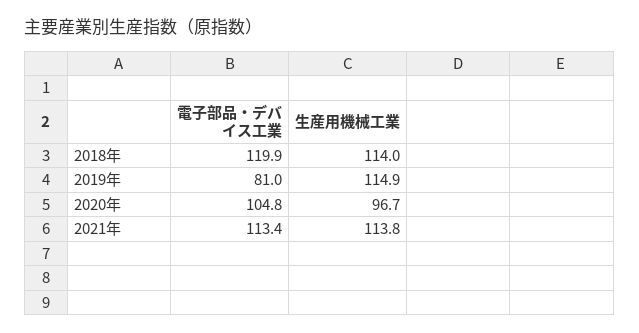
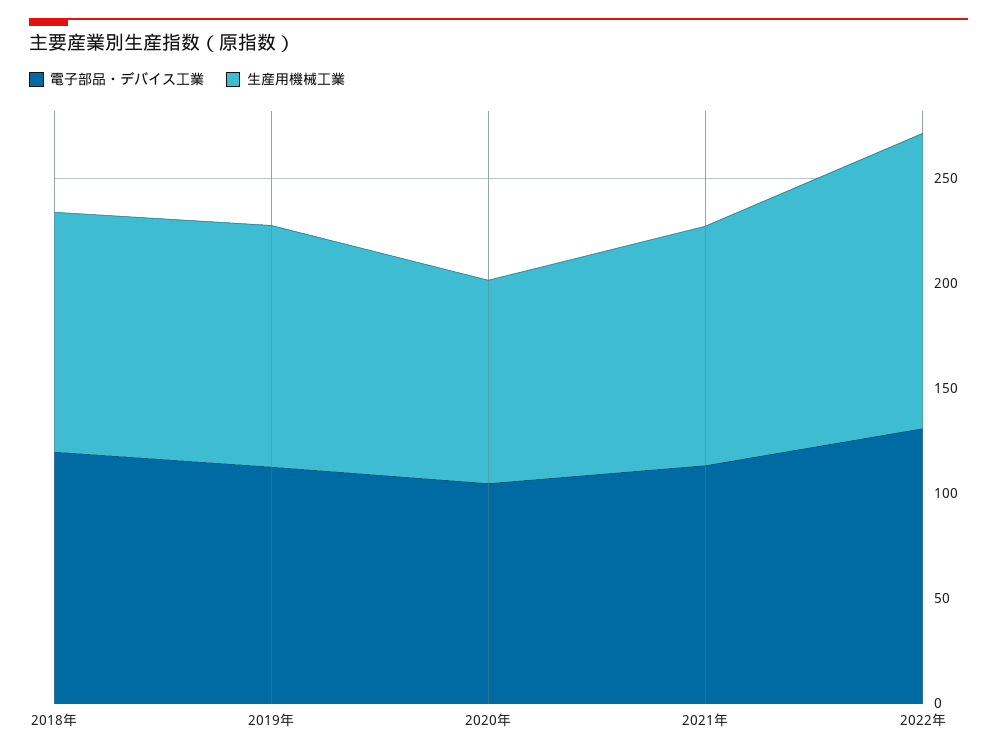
電子部品・デバイス工業, 2019年: 81 -> 110
電子部品・デバイス工業, 2022年: none -> 130
生産用機械工業, 2022年: none -> 140

